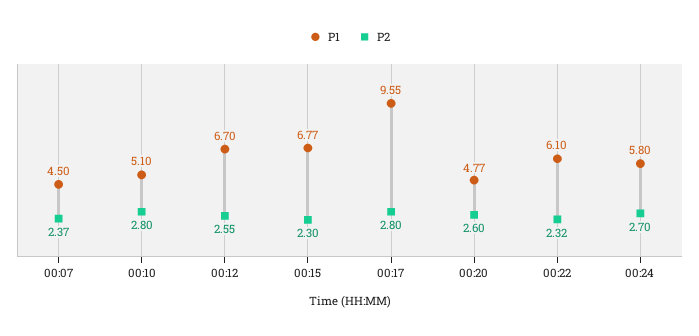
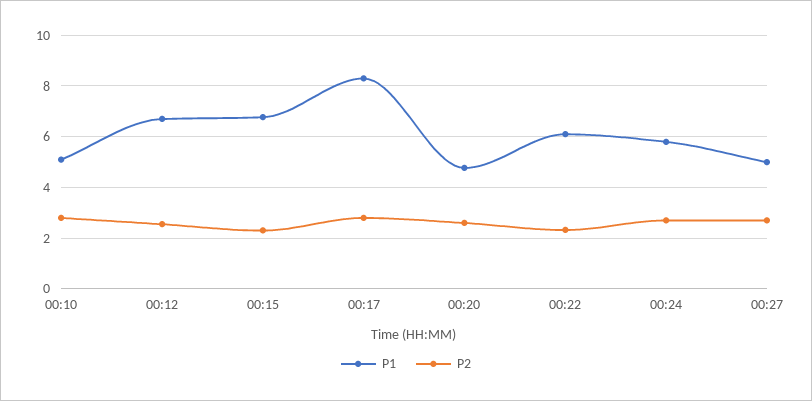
P1, 00:07: 4.5 -> none
P2, 00:07: 2.37 -> none
P1, 00:17: 9.55 -> 8.25
P1, 00:27: none -> 5
P2, 00:27: none -> 2.75

